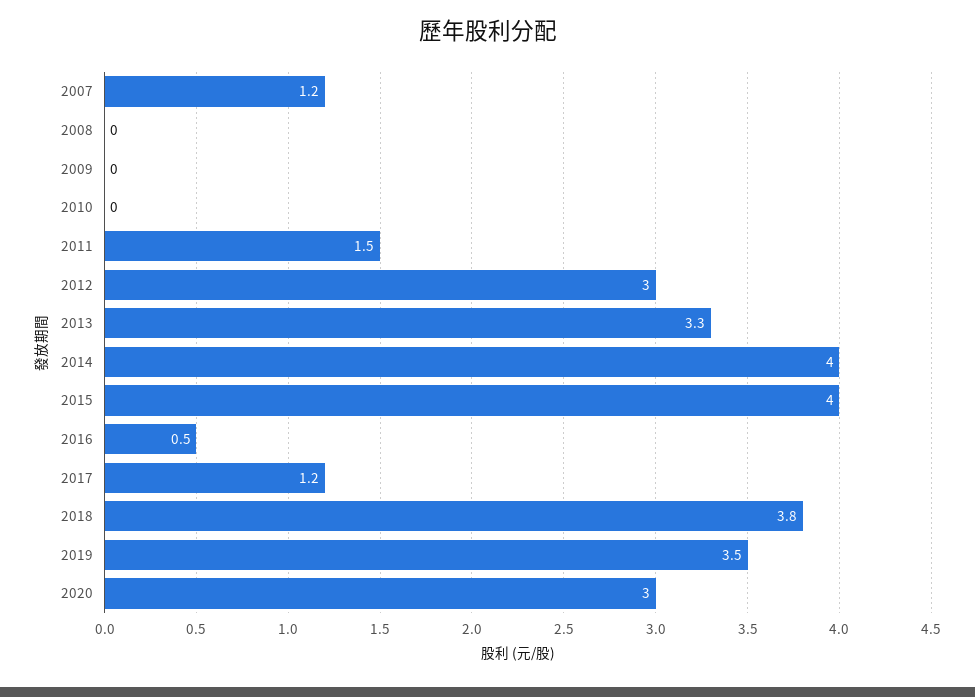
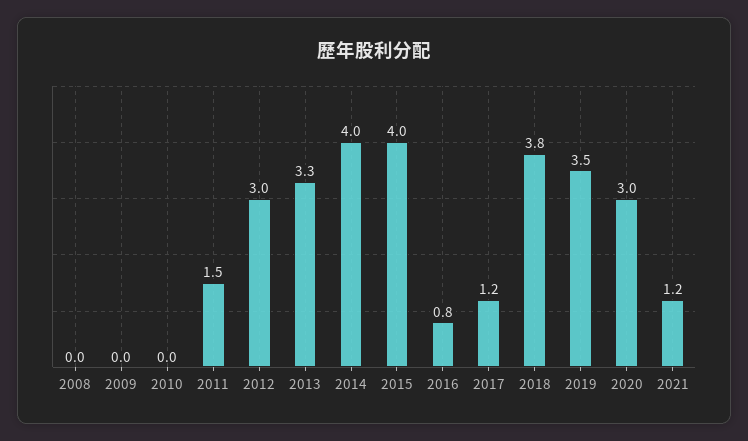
2007: 1.2 -> none
2016: 0.5 -> 0.8
2021: none -> 1.2

